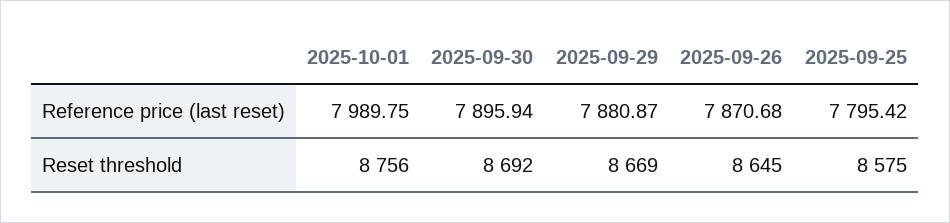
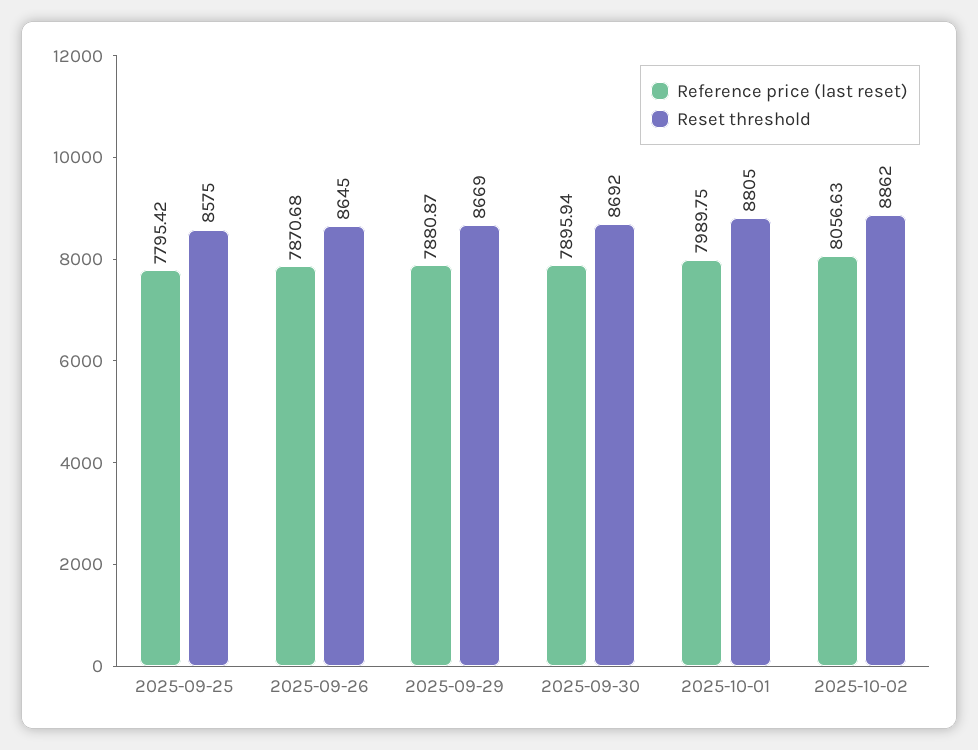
Reset threshold, 2025-10-01: 8756 -> 8805
Reference price (last reset), 2025-10-02: none -> 8056.63
Reset threshold, 2025-10-02: none -> 8862

